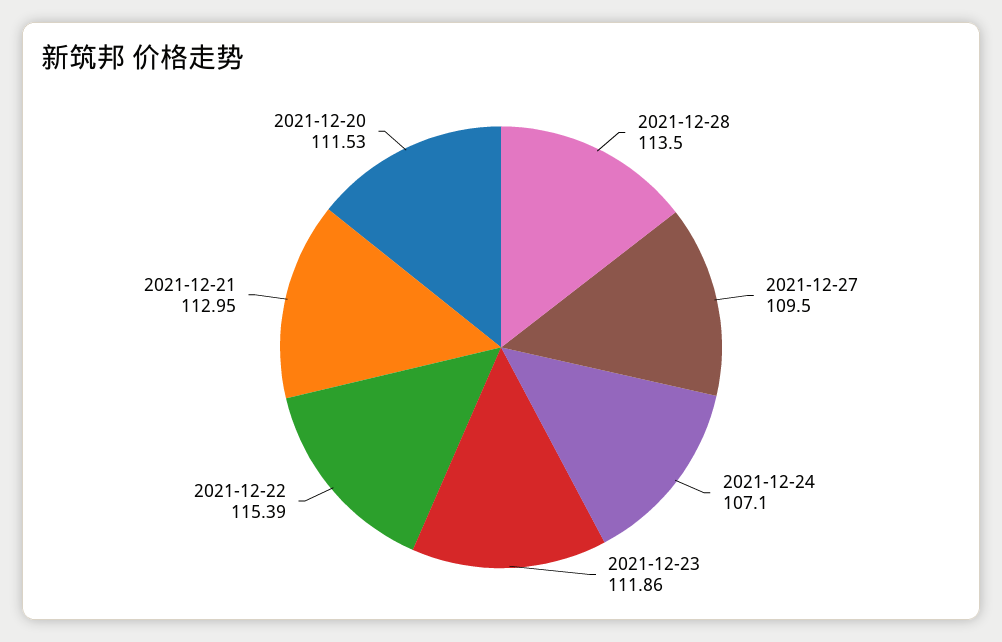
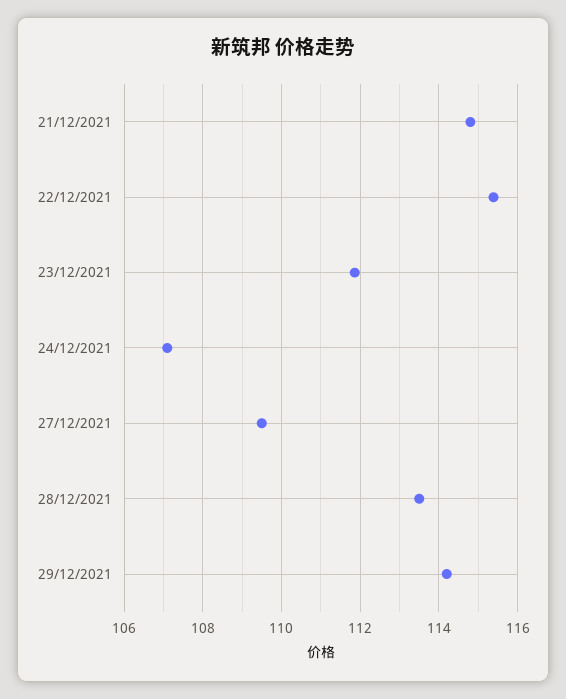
2021-12-21: 112.95 -> 114.8
2021-12-20: 111.53 -> none
29/12/2021: none -> 114.2

